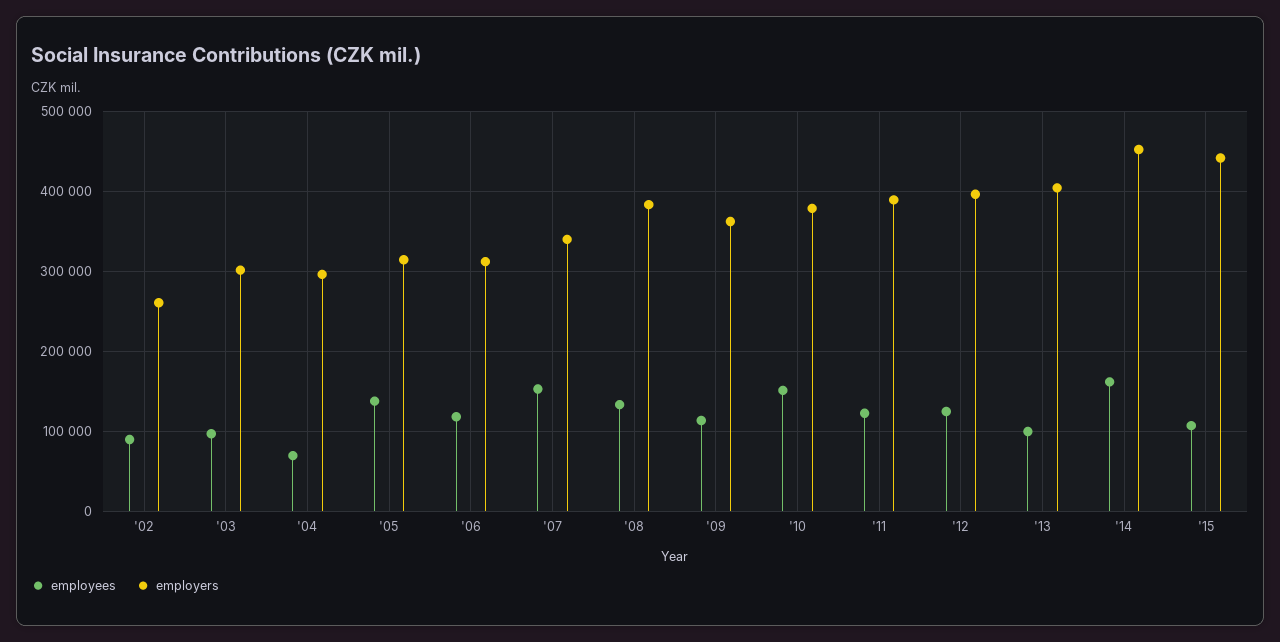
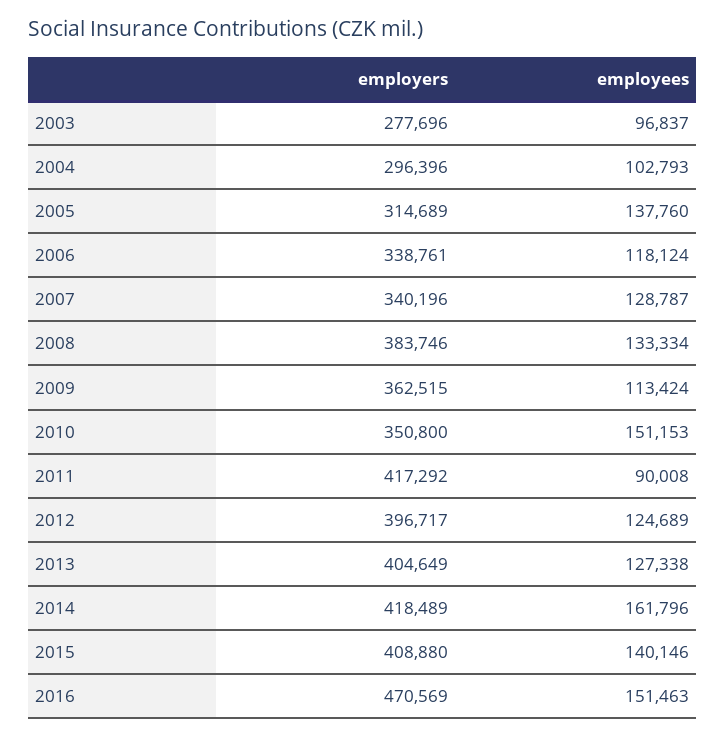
employees, '02: 90000 -> none
employers, '02: 260000 -> none
employers, '03: 300000 -> 277696
employees, '04: 70000 -> 102793
employers, '06: 310000 -> 338761
employees, '07: 150000 -> 128787
employers, '10: 380000 -> 350800
employees, '11: 120000 -> 90008
employers, '11: 390000 -> 417292
employees, '13: 100000 -> 127338
employers, '14: 450000 -> 418489
employees, '15: 110000 -> 140146
employers, '15: 440000 -> 408880
employers, 2016: none -> 470569
employees, 2016: none -> 151463

